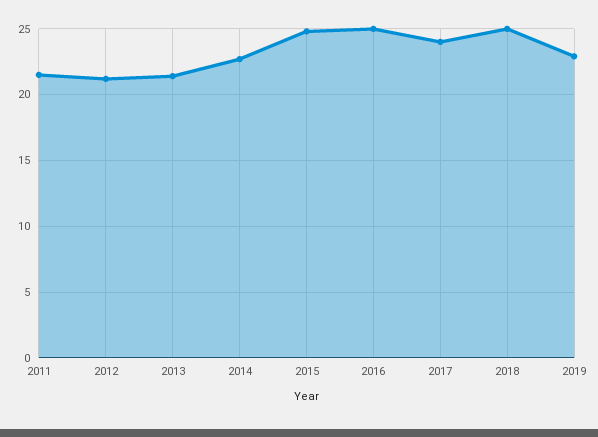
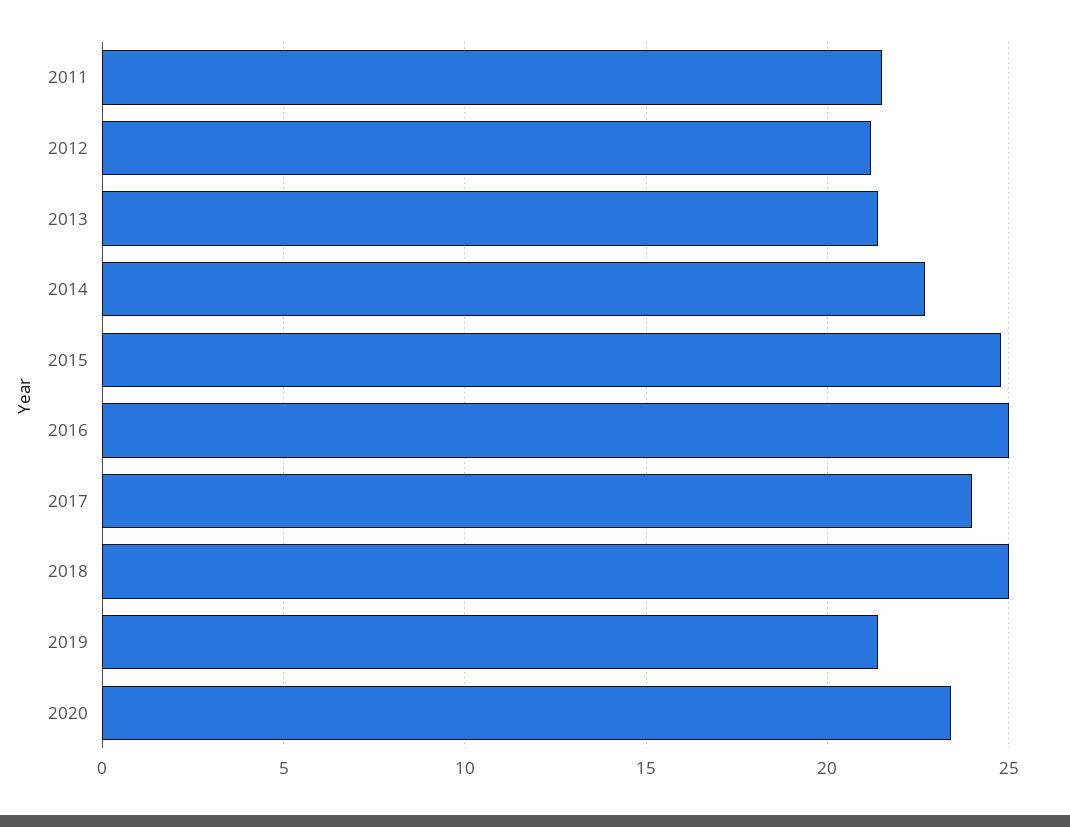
2019: 23 -> 21.5
2020: none -> 23.5

